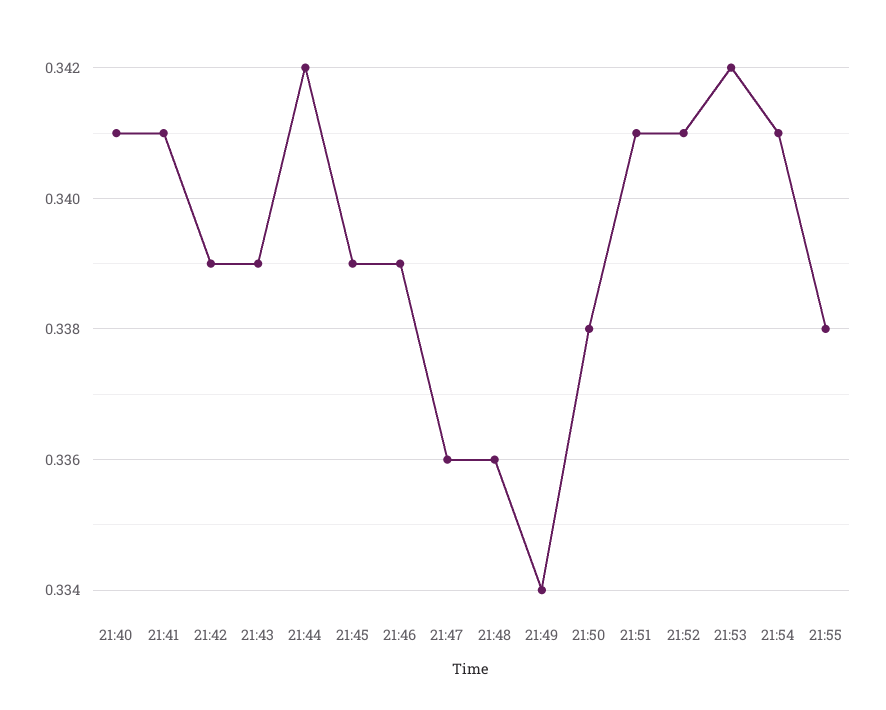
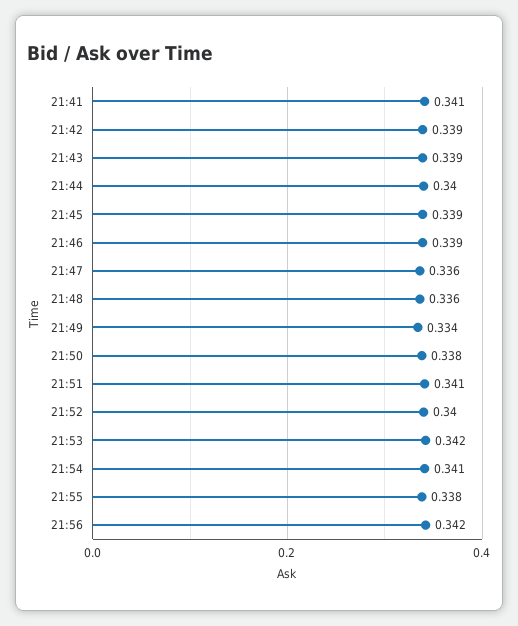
21:40: 0.341 -> none
21:44: 0.342 -> 0.34
21:52: 0.341 -> 0.34
21:56: none -> 0.342

